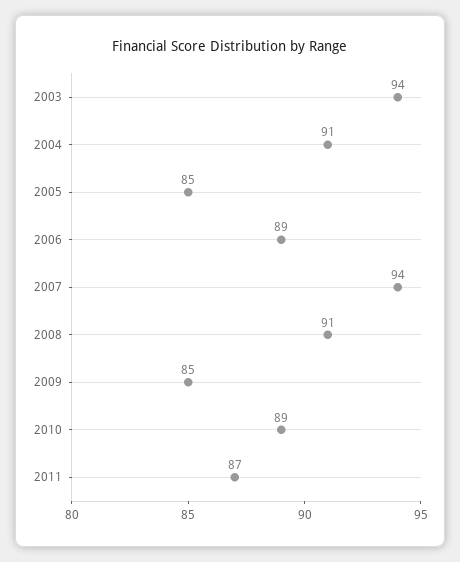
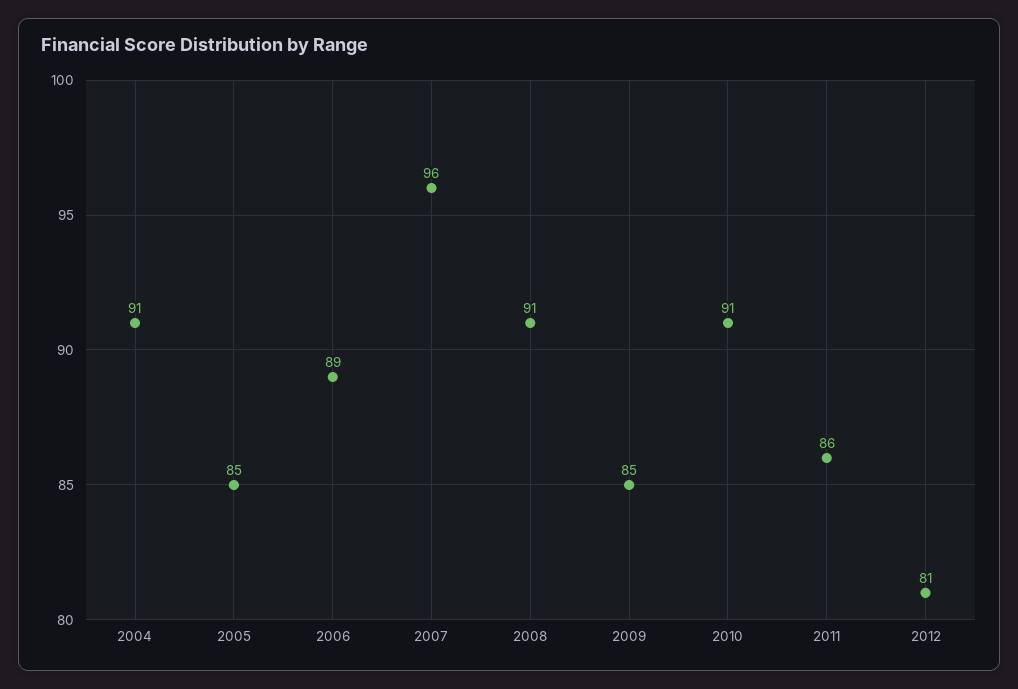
2003: 94 -> none
2007: 94 -> 96
2010: 89 -> 91
2011: 87 -> 86
2012: none -> 81

